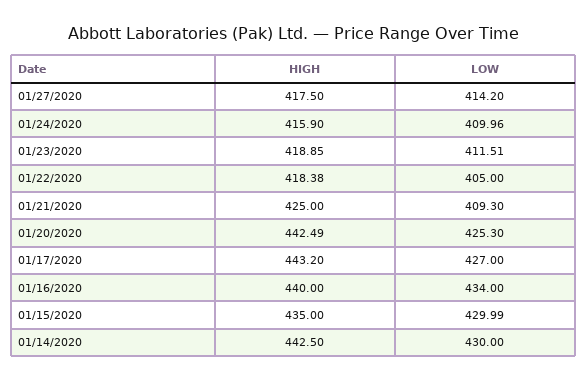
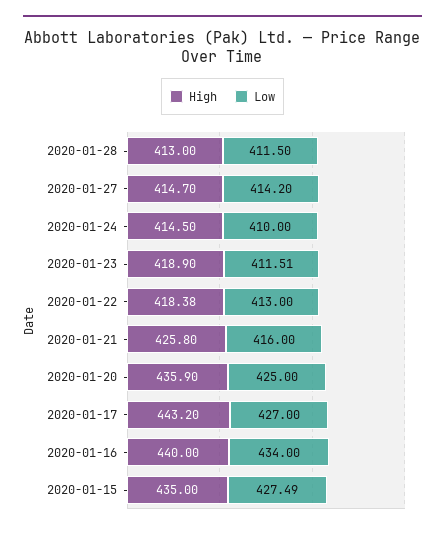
HIGH, 01/27/2020: 417.5 -> 414.7
HIGH, 01/24/2020: 415.9 -> 414.5
LOW, 01/24/2020: 409.96 -> 410
HIGH, 01/23/2020: 418.85 -> 418.9
LOW, 01/22/2020: 405 -> 413
HIGH, 01/21/2020: 425 -> 425.8
LOW, 01/21/2020: 409.3 -> 416
HIGH, 01/20/2020: 442.49 -> 435.9
LOW, 01/20/2020: 425.3 -> 425
LOW, 01/15/2020: 429.99 -> 427.49
HIGH, 01/14/2020: 442.5 -> none
LOW, 01/14/2020: 430 -> none
HIGH, 2020-01-28: none -> 413
LOW, 2020-01-28: none -> 411.5

